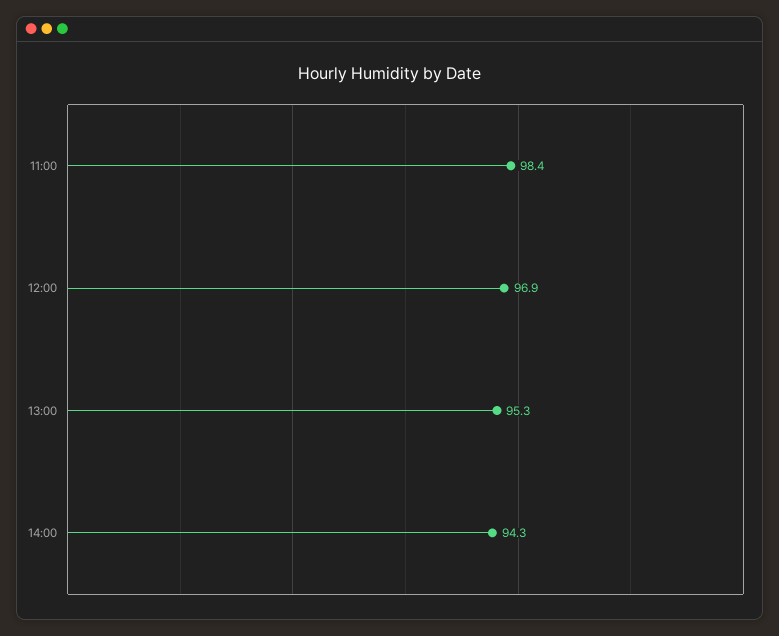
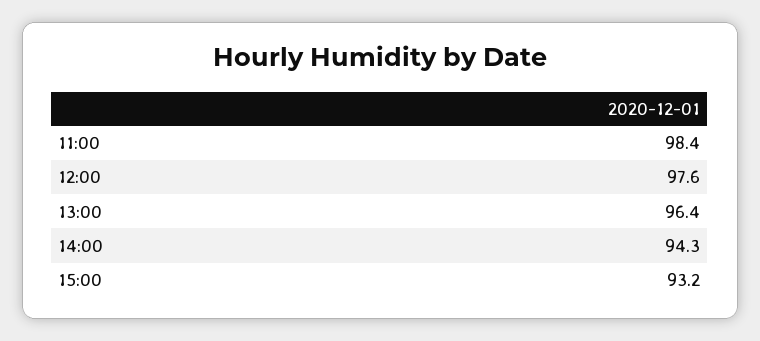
12:00: 96.9 -> 97.6
13:00: 95.3 -> 96.4
15:00: none -> 93.2

